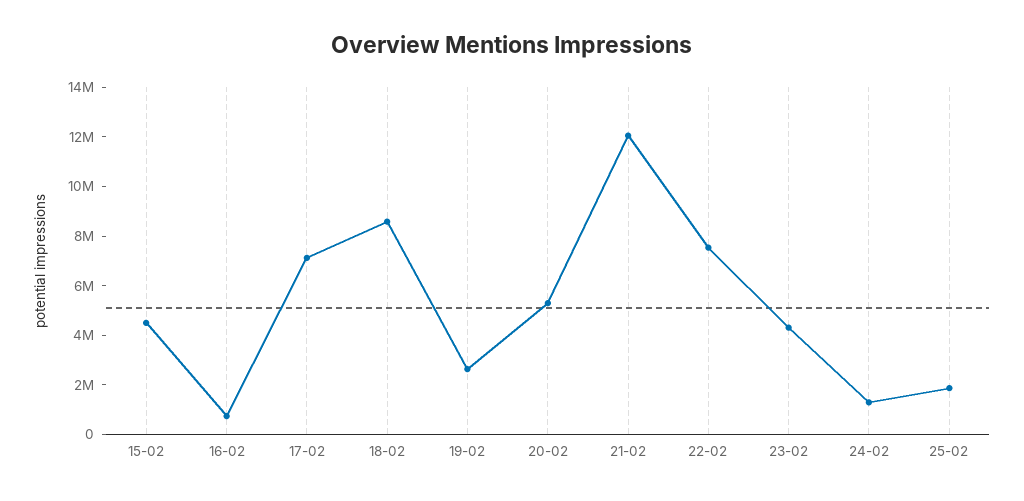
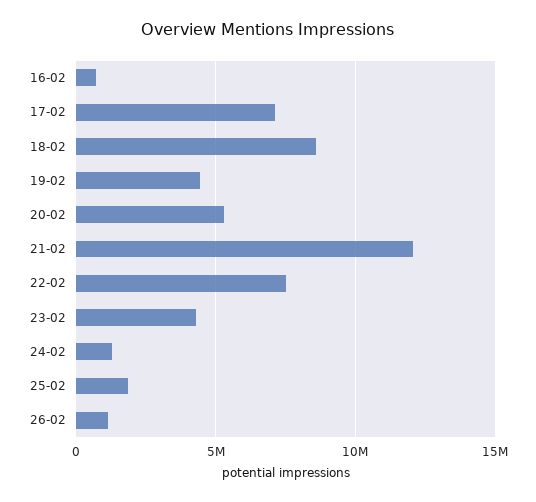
15-02: 4500000 -> none
19-02: 2500000 -> 4500000
26-02: none -> 1000000

